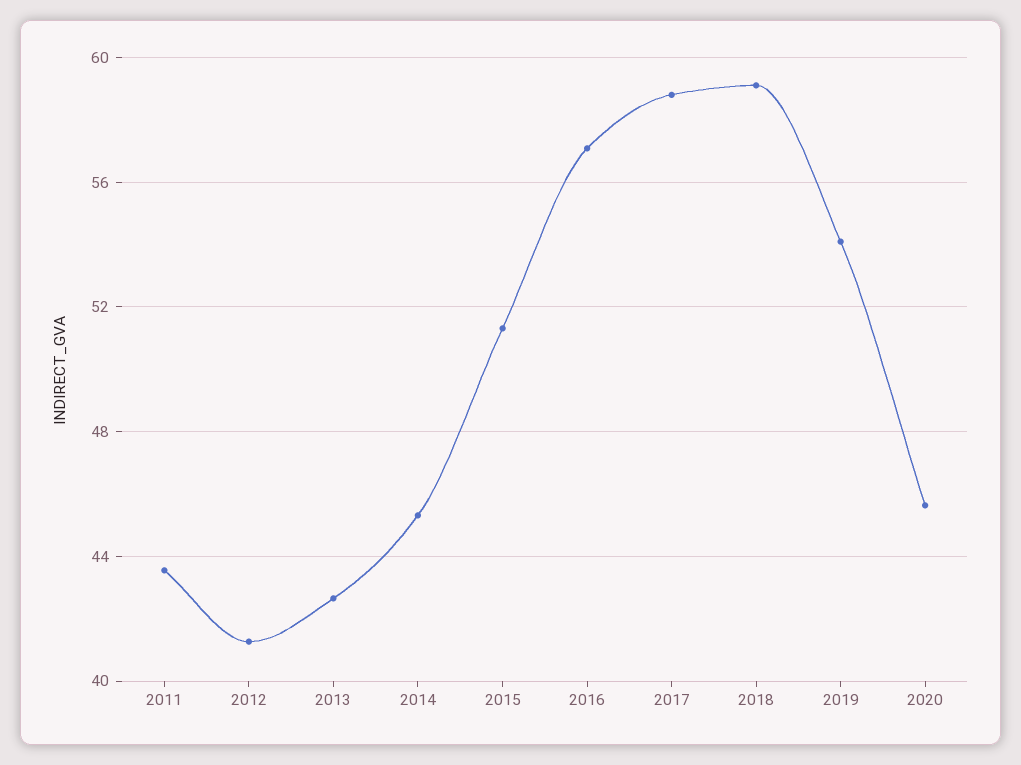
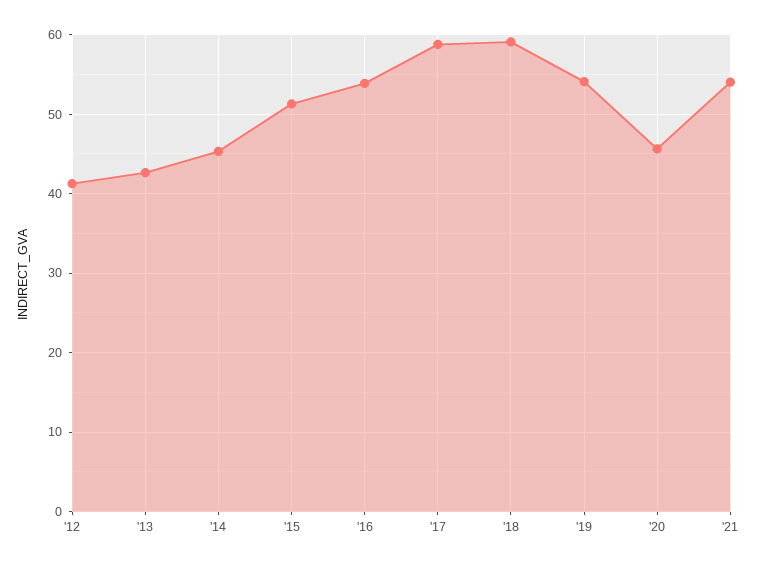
2011: 43.5 -> none
2016: 57 -> 54
'21: none -> 54

